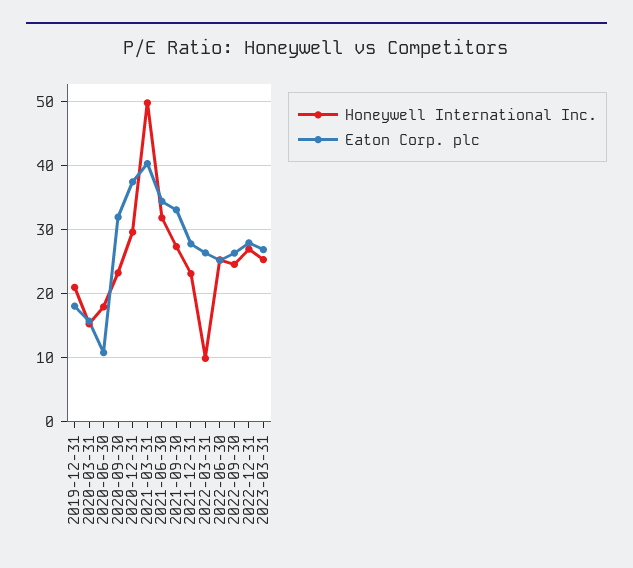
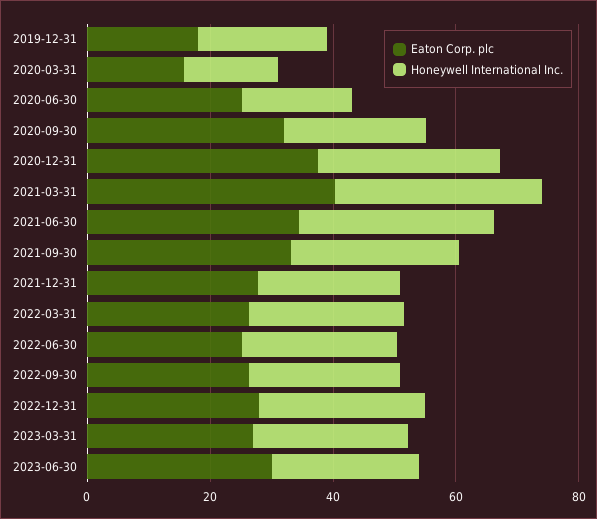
Eaton Corp. plc, 2020-06-30: 11 -> 25
Honeywell International Inc., 2021-03-31: 50 -> 35
Honeywell International Inc., 2022-03-31: 10 -> 25
Eaton Corp. plc, 2023-06-30: none -> 30
Honeywell International Inc., 2023-06-30: none -> 25

